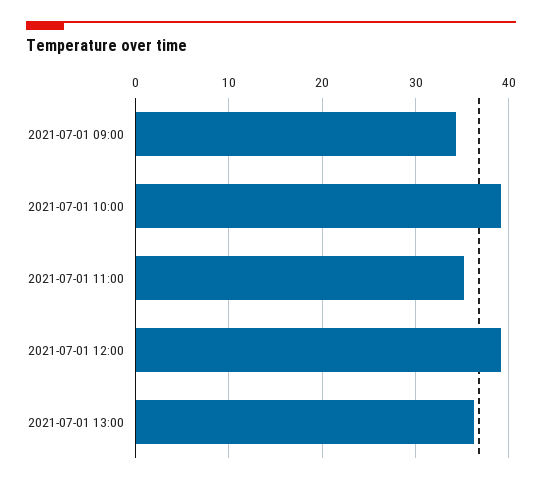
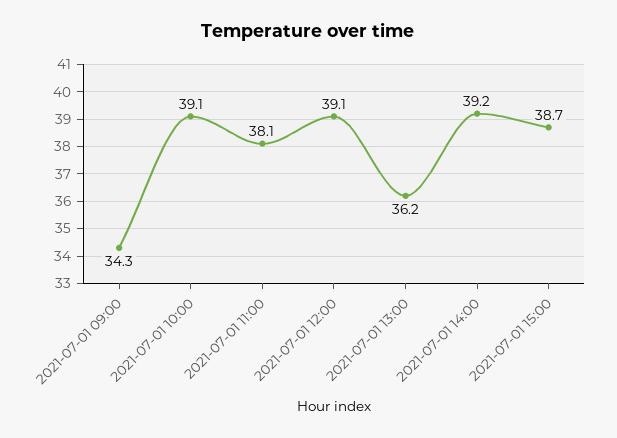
2021-07-01 11:00: 35 -> 38.1
2021-07-01 14:00: none -> 39.2
2021-07-01 15:00: none -> 38.7

